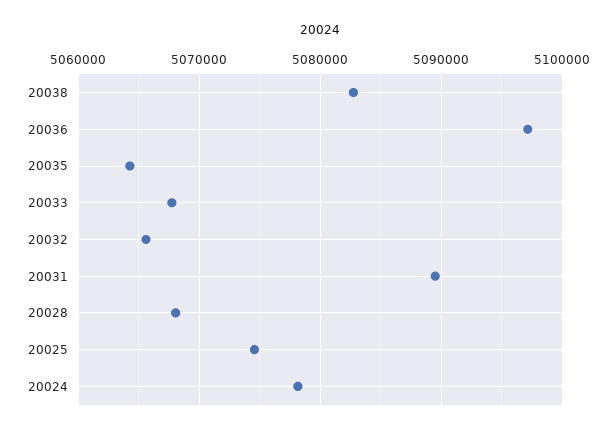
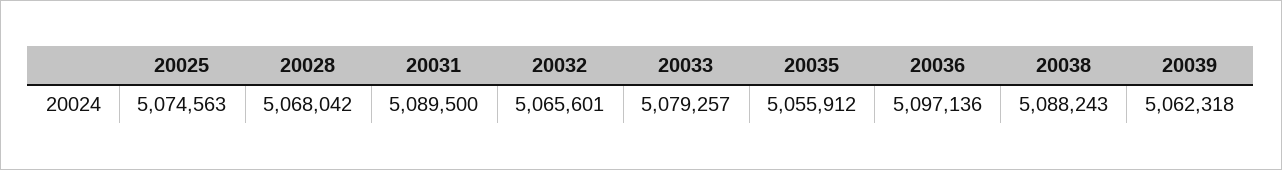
20038: 5083000 -> 5088243
20035: 5064000 -> 5055912
20033: 5068000 -> 5079257
20024: 5078000 -> none
20039: none -> 5062318

